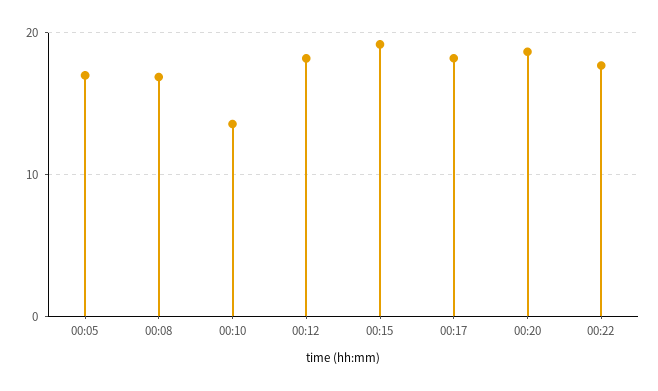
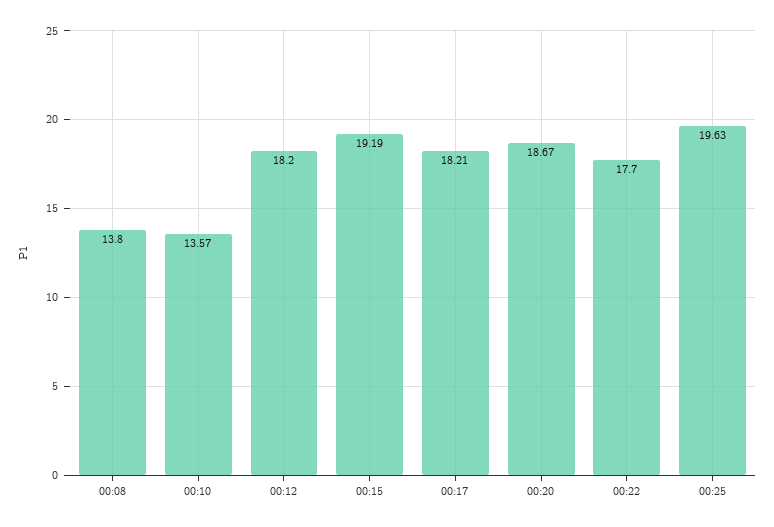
00:05: 17 -> none
00:08: 17 -> 13.8
00:25: none -> 19.63

